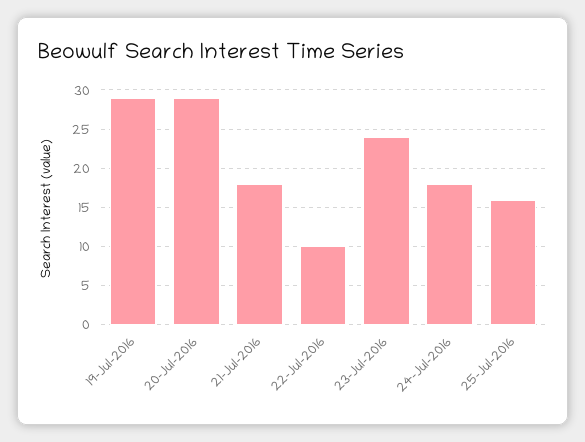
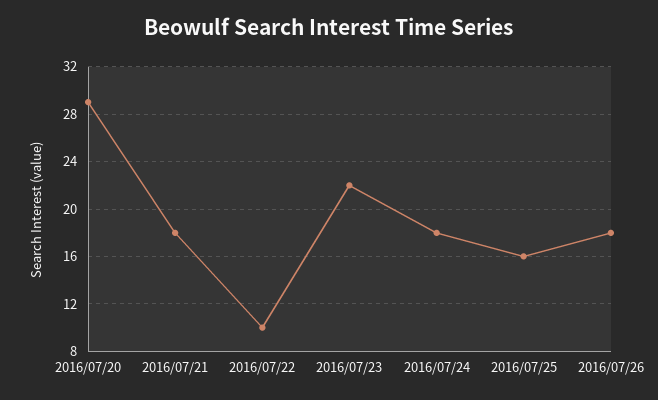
19-Jul-2016: 29 -> none
23-Jul-2016: 24 -> 22
2016/07/26: none -> 18

